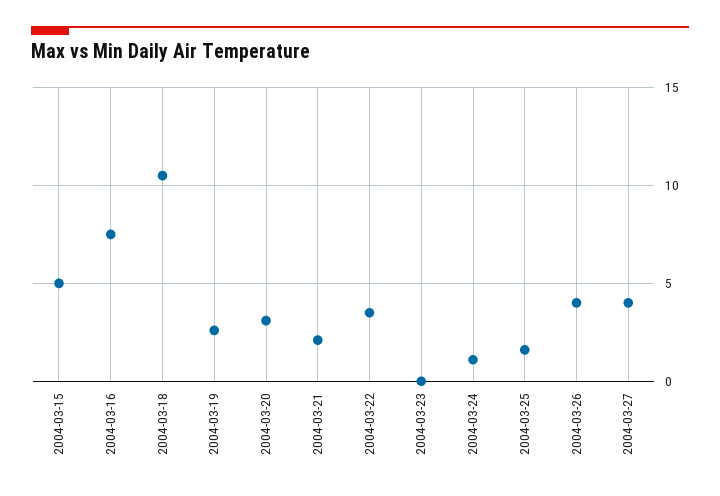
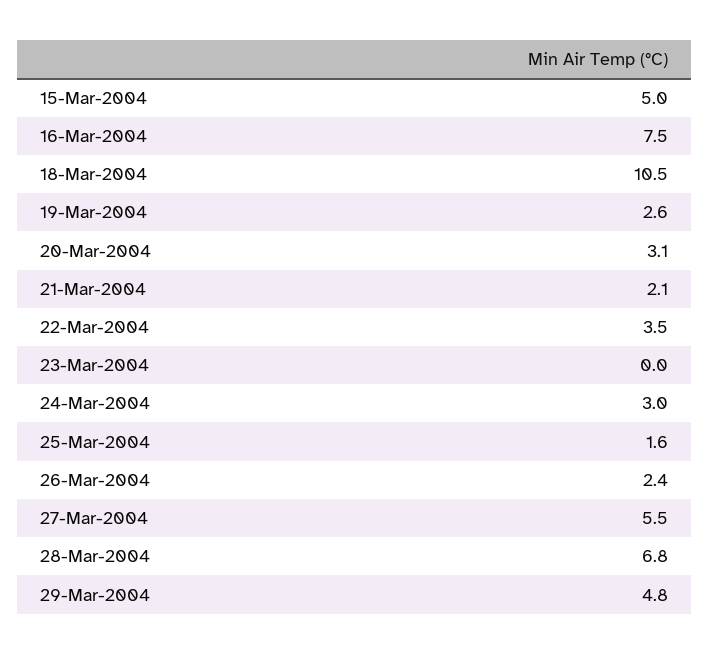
2004-03-24: 1 -> 3
2004-03-26: 4 -> 2.4
2004-03-27: 4 -> 5.5
28-Mar-2004: none -> 6.8
29-Mar-2004: none -> 4.8

